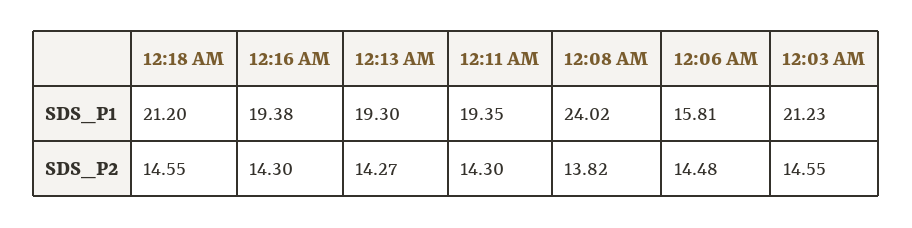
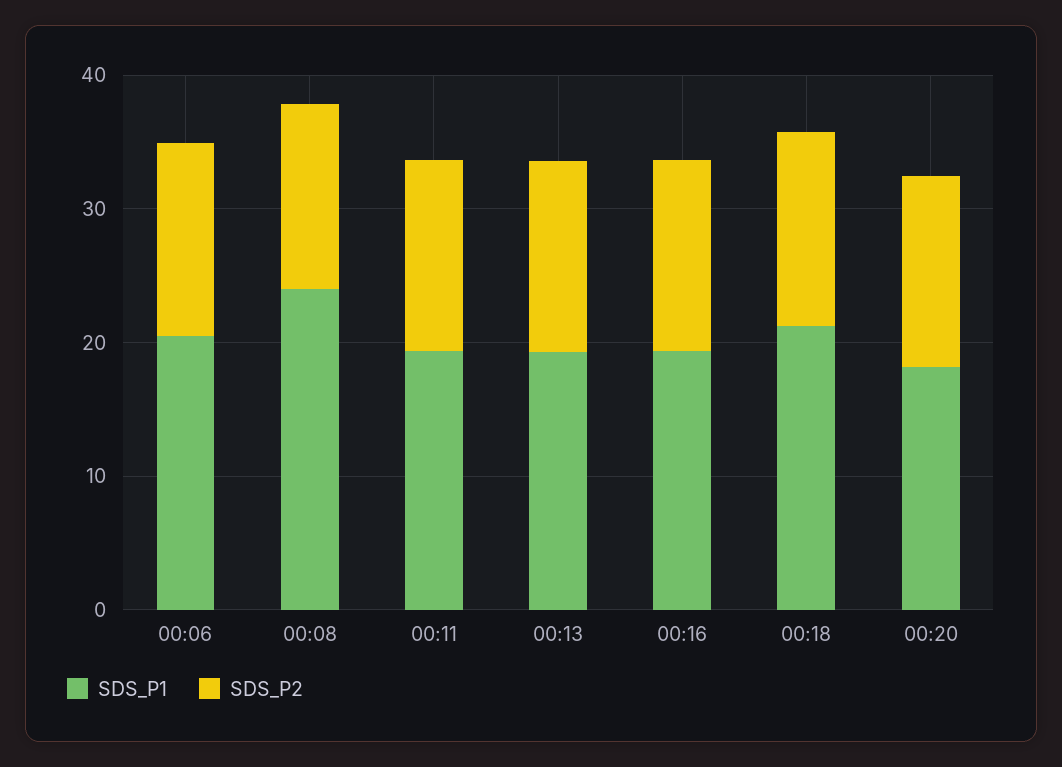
SDS_P1, 12:06 AM: 15.81 -> 20
SDS_P1, 12:03 AM: 21.23 -> none
SDS_P2, 12:03 AM: 14.55 -> none
SDS_P1, 00:20: none -> 18
SDS_P2, 00:20: none -> 14

